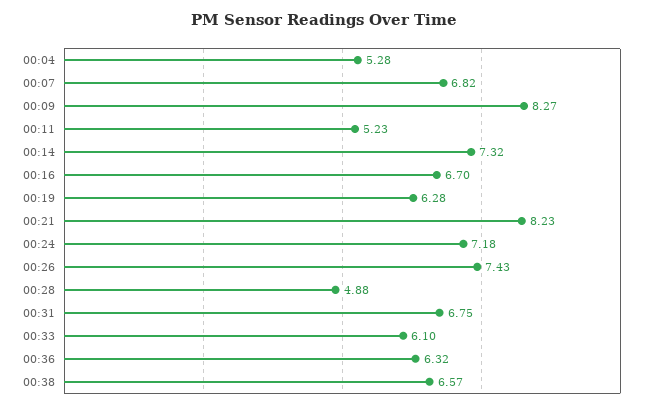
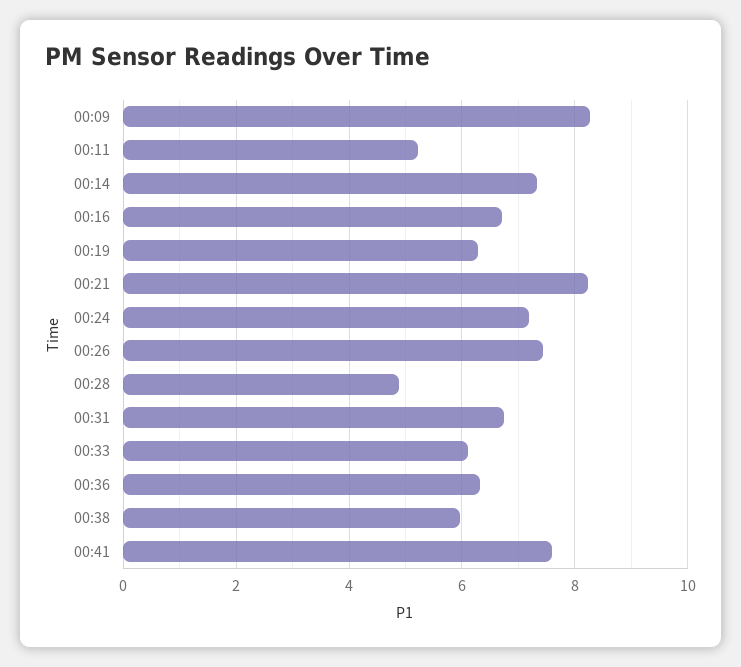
00:04: 5.28 -> none
00:07: 6.82 -> none
00:38: 6.57 -> 6
00:41: none -> 7.6

